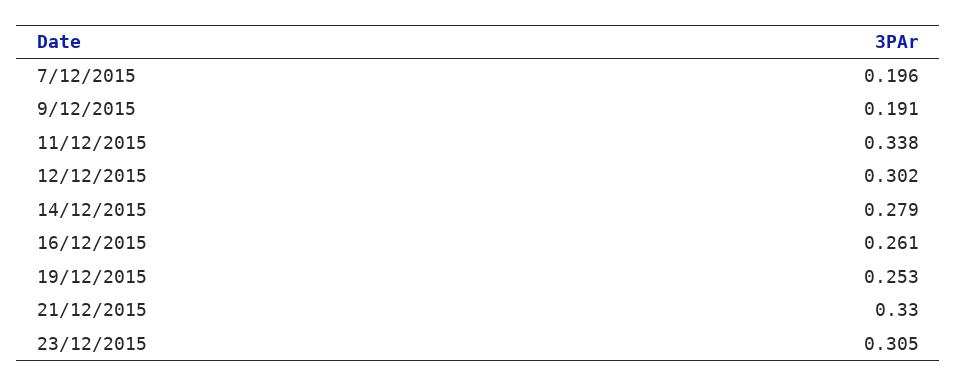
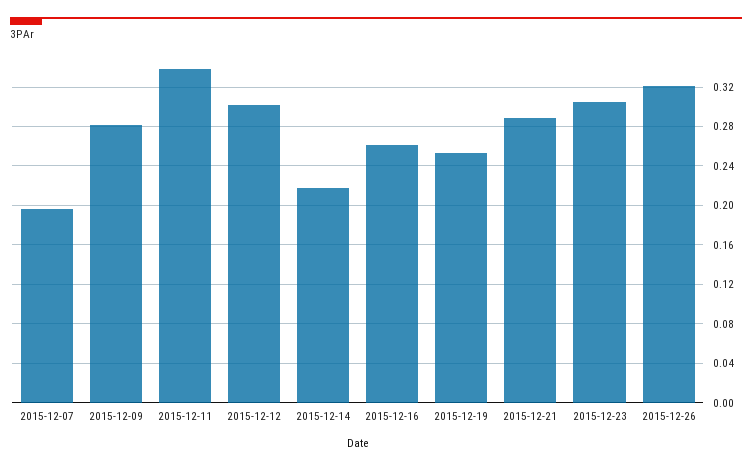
9/12/2015: 0.191 -> 0.28
14/12/2015: 0.279 -> 0.22
21/12/2015: 0.33 -> 0.29
2015-12-26: none -> 0.32

